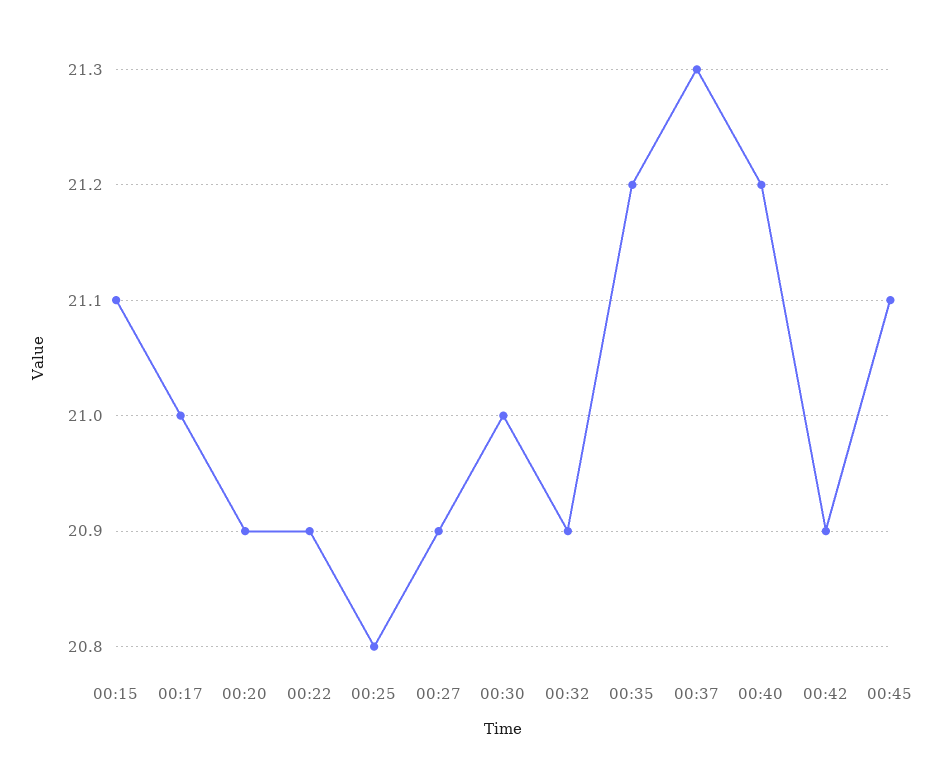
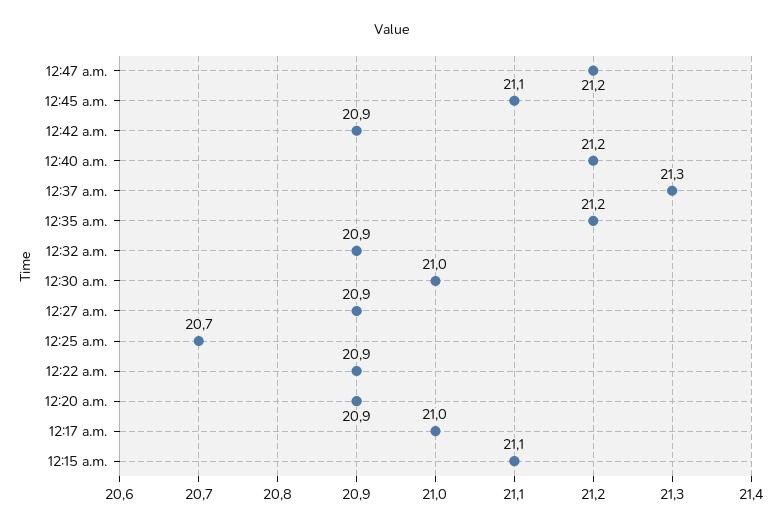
00:25: 20.8 -> 20.7
12:47 a.m.: none -> 21.2

